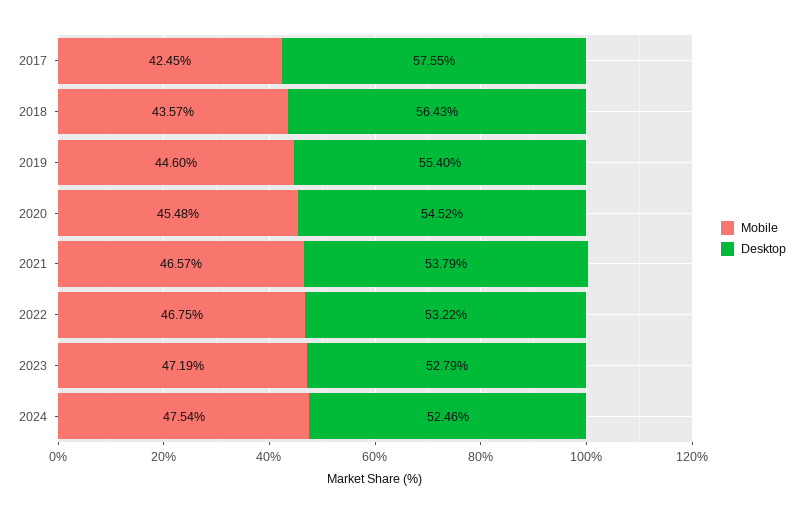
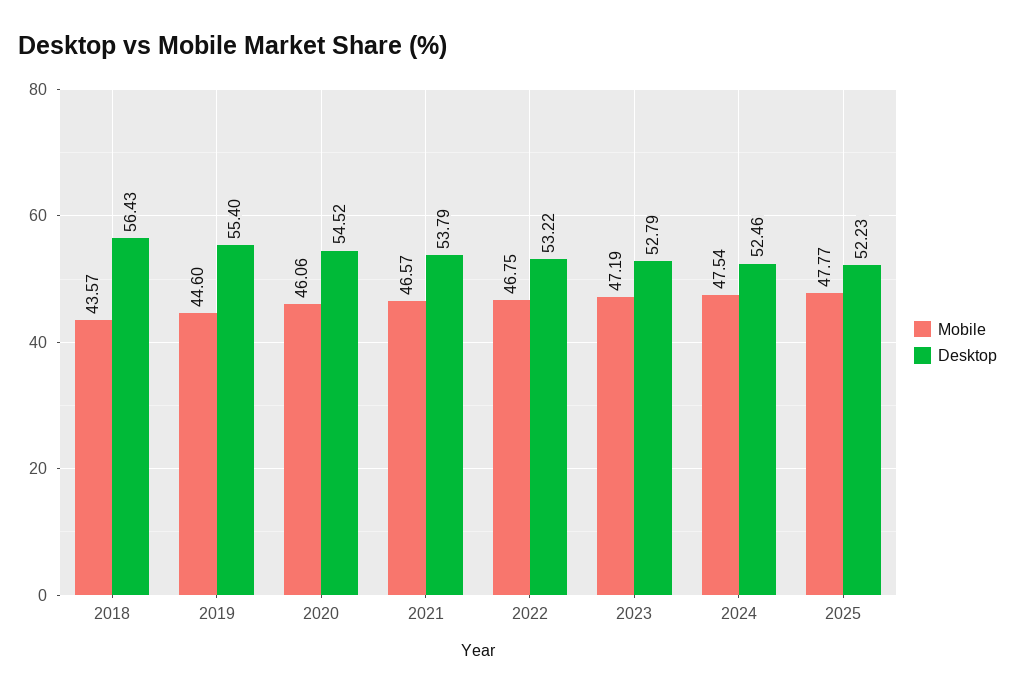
Mobile, 2017: 42.45 -> none
Desktop, 2017: 57.55 -> none
Mobile, 2020: 45.48 -> 46.06
Mobile, 2025: none -> 47.77
Desktop, 2025: none -> 52.23

